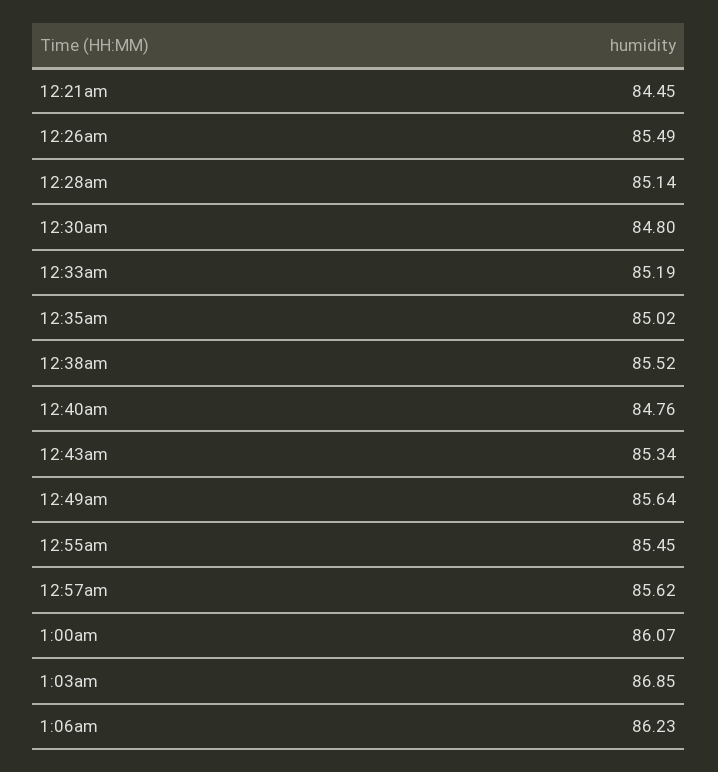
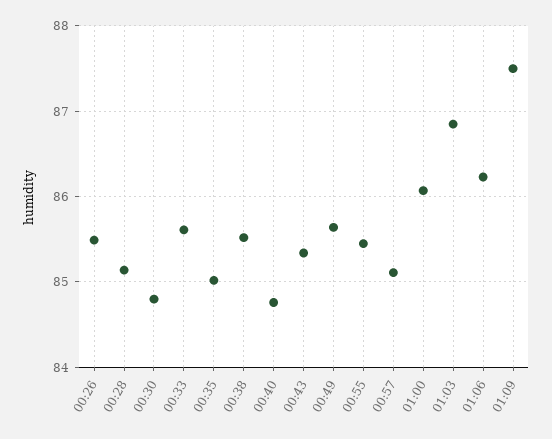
12:21am: 84.45 -> none
12:33am: 85.19 -> 85.6
12:57am: 85.62 -> 85.1
01:09: none -> 87.5

